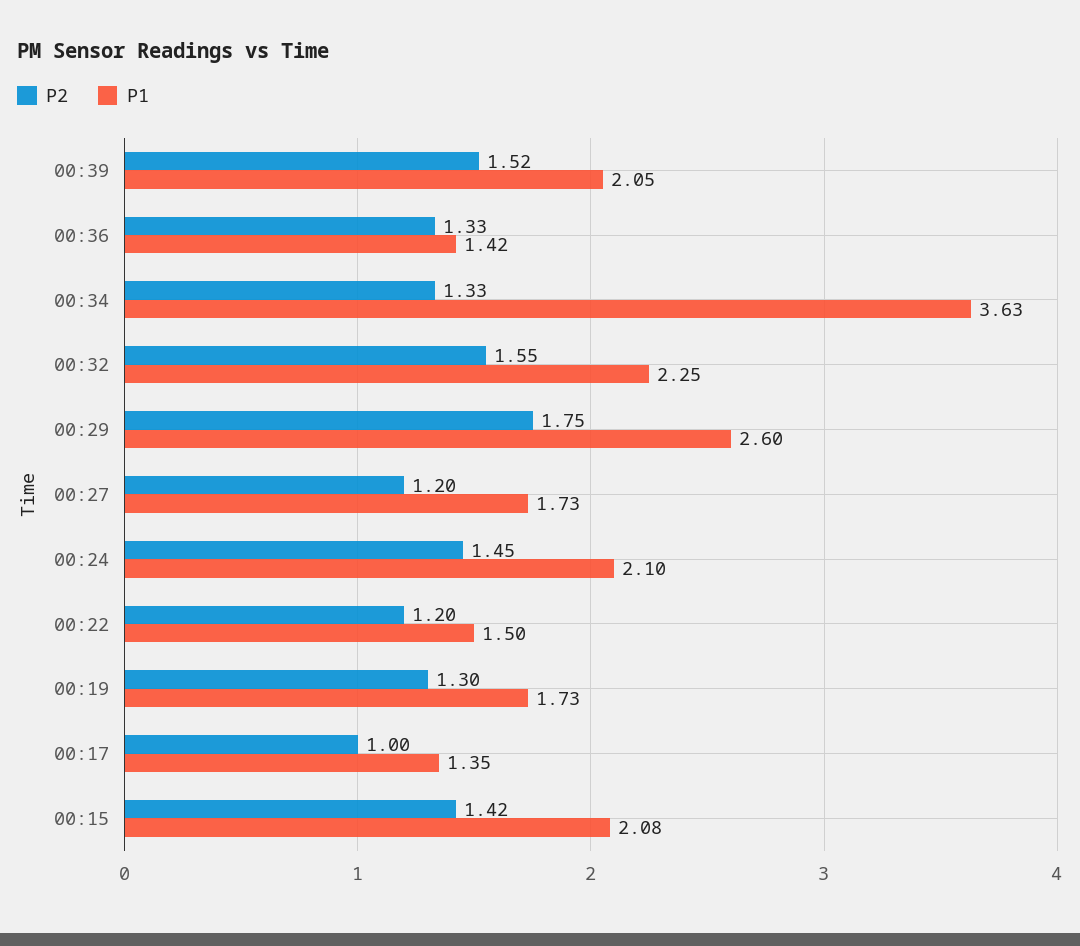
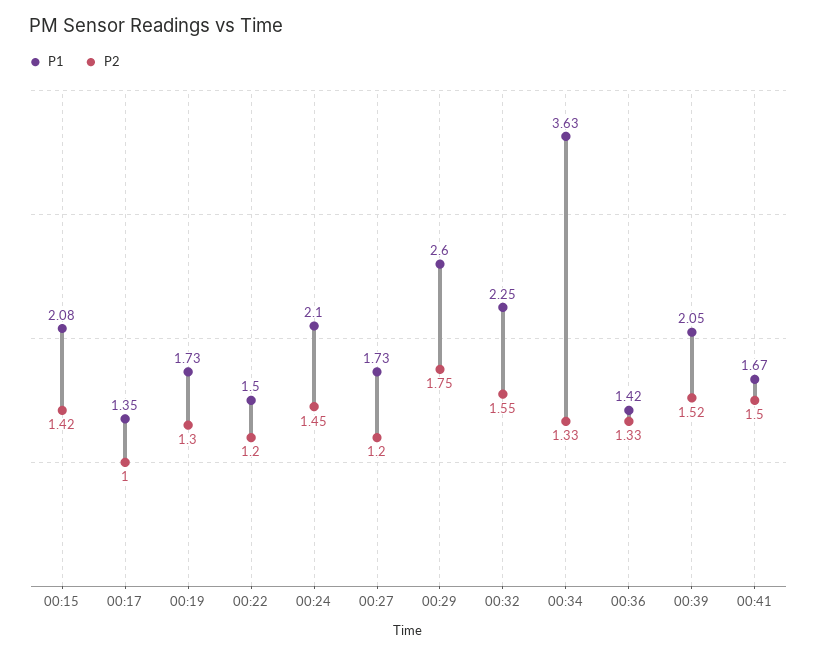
P1, 00:41: none -> 1.67
P2, 00:41: none -> 1.5

